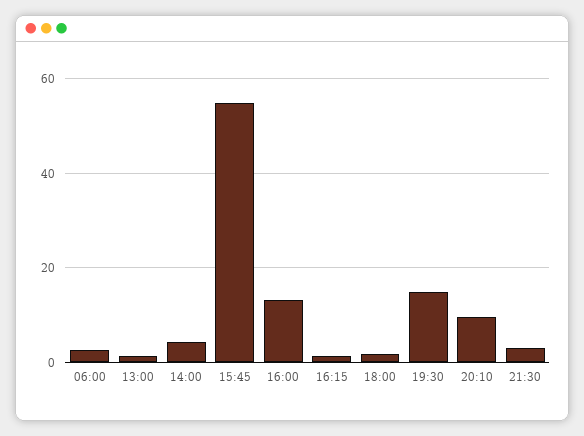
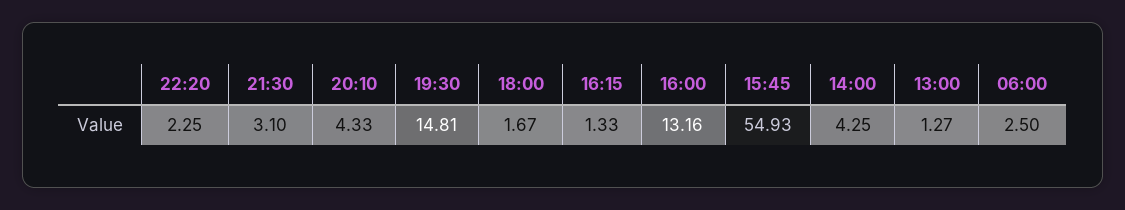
20:10: 10 -> 4.33
22:20: none -> 2.25

